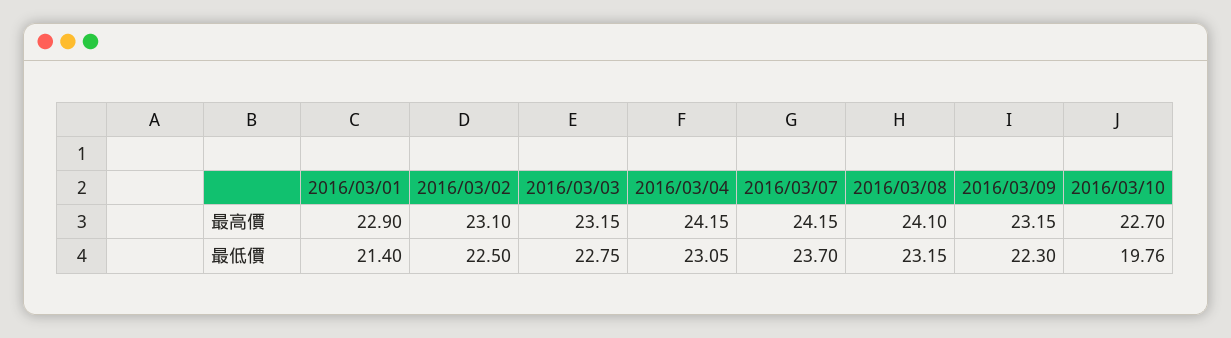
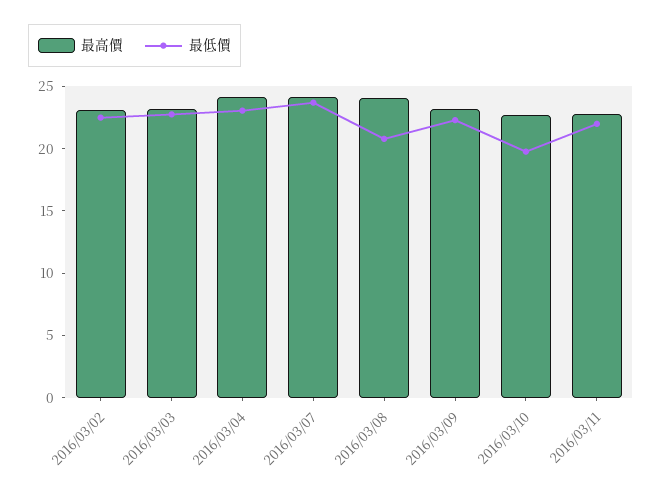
最高價, 2016/03/01: 22.9 -> none
最低價, 2016/03/01: 21.4 -> none
最低價, 2016/03/08: 23.15 -> 21
最高價, 2016/03/11: none -> 23
最低價, 2016/03/11: none -> 22

